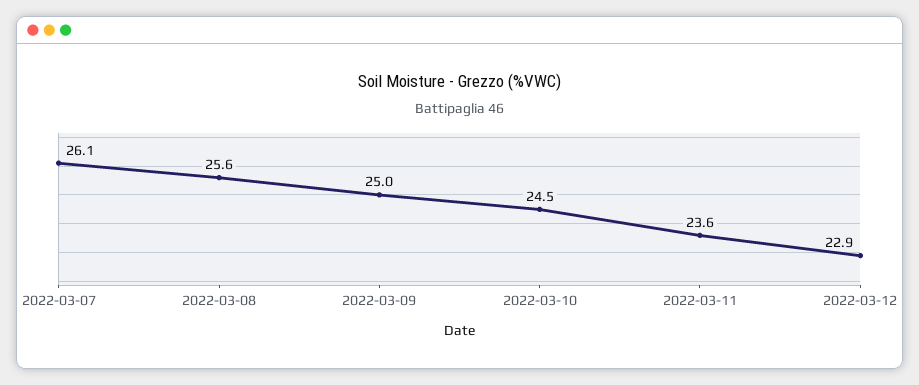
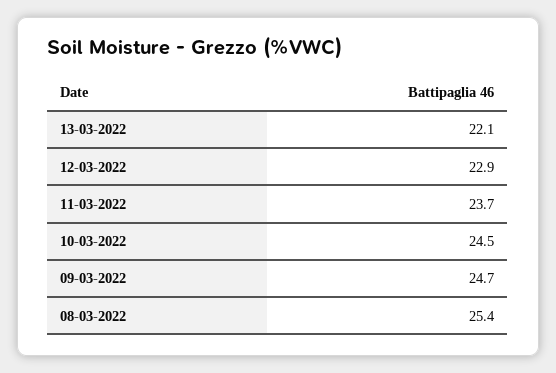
2022-03-07: 26.1 -> none
2022-03-08: 25.6 -> 25.4
2022-03-09: 25 -> 24.7
2022-03-11: 23.6 -> 23.7
13-03-2022: none -> 22.1

